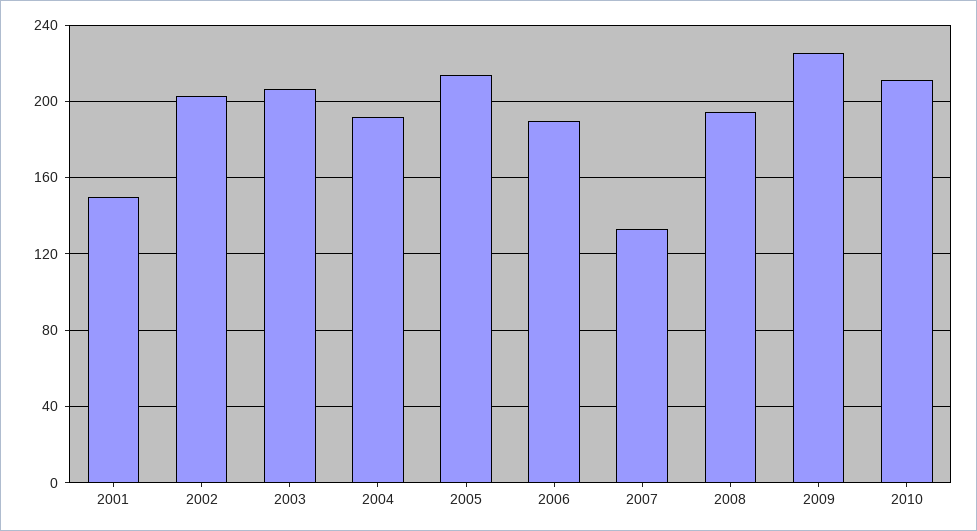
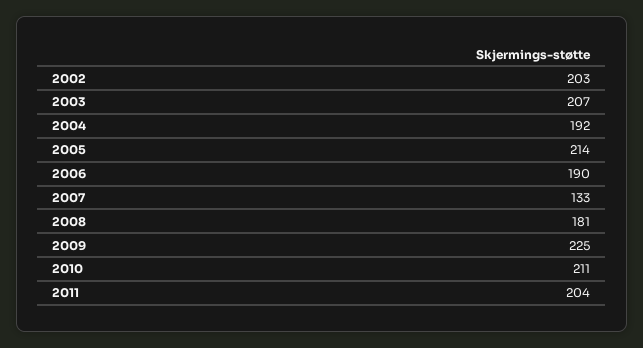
2001: 150 -> none
2008: 195 -> 181
2011: none -> 204

